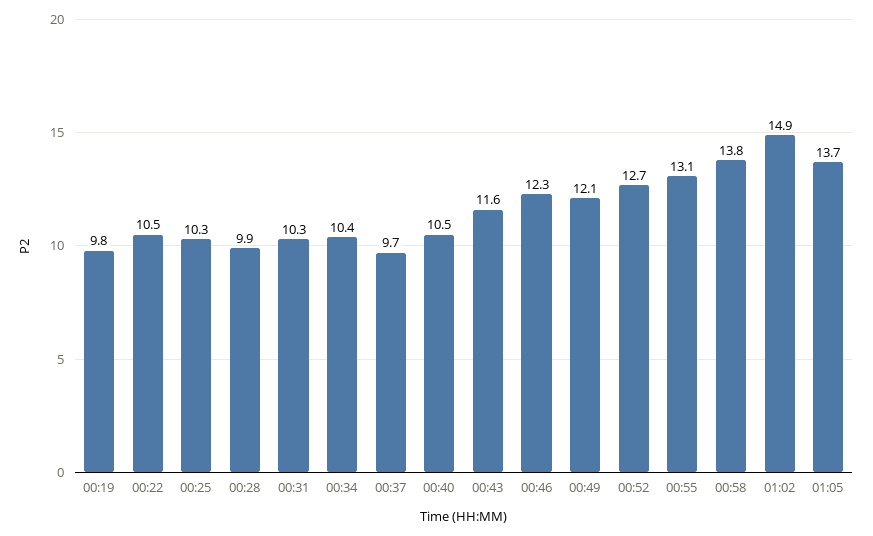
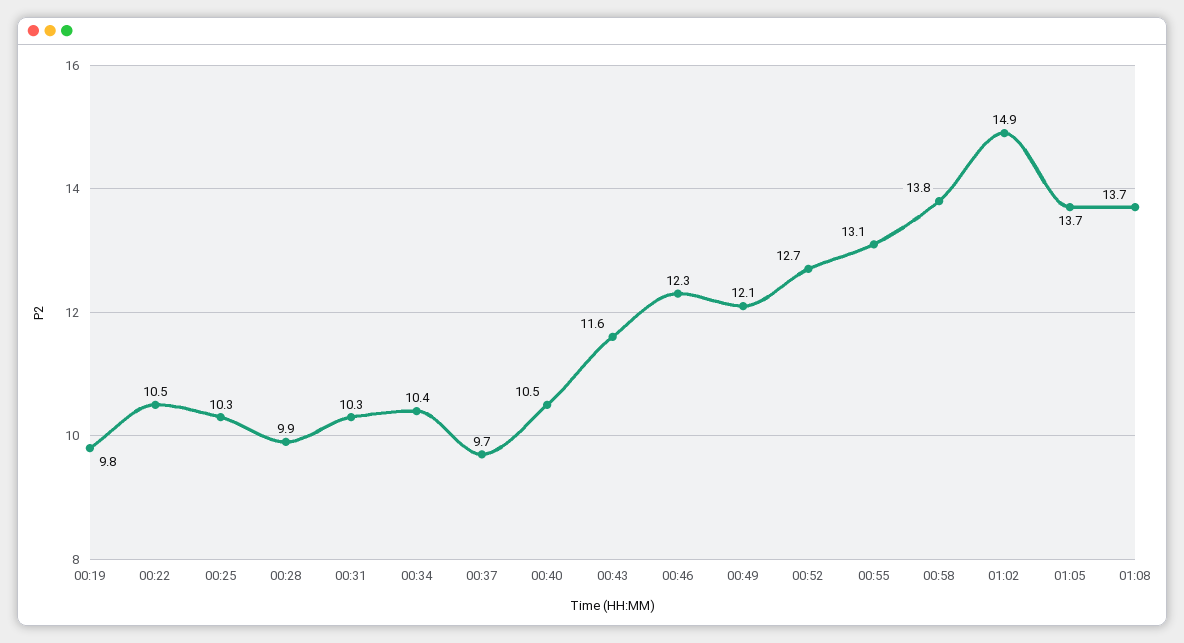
01:08: none -> 13.7

